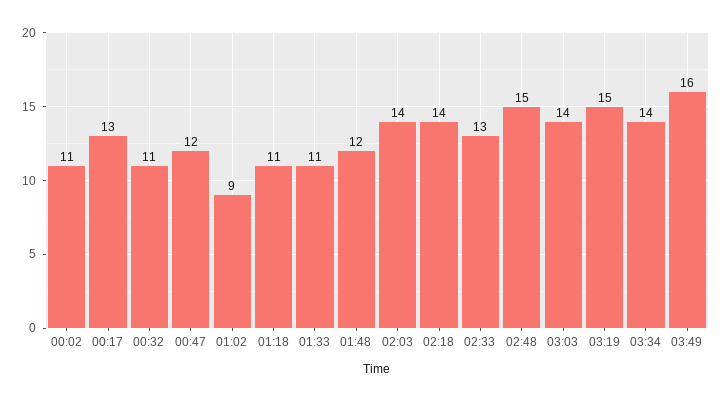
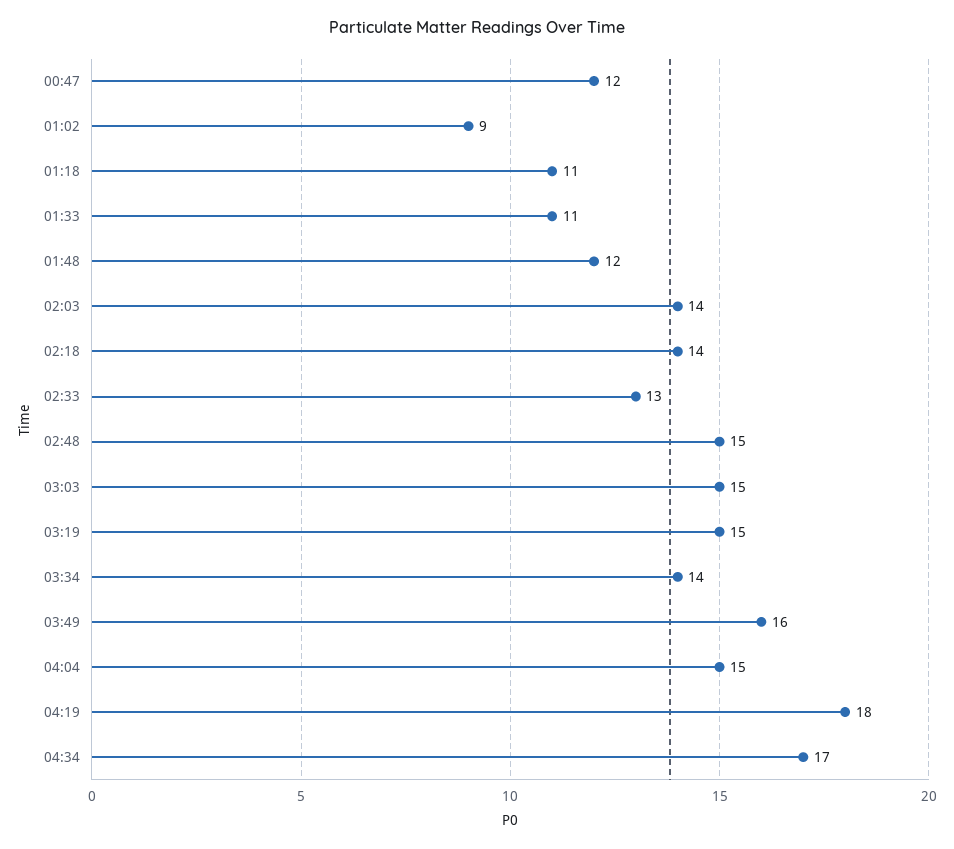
00:02: 11 -> none
00:17: 13 -> none
00:32: 11 -> none
03:03: 14 -> 15
04:04: none -> 15
04:19: none -> 18
04:34: none -> 17

